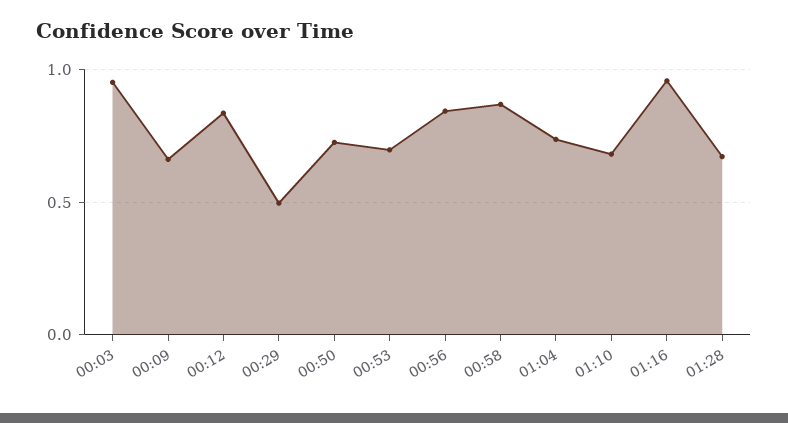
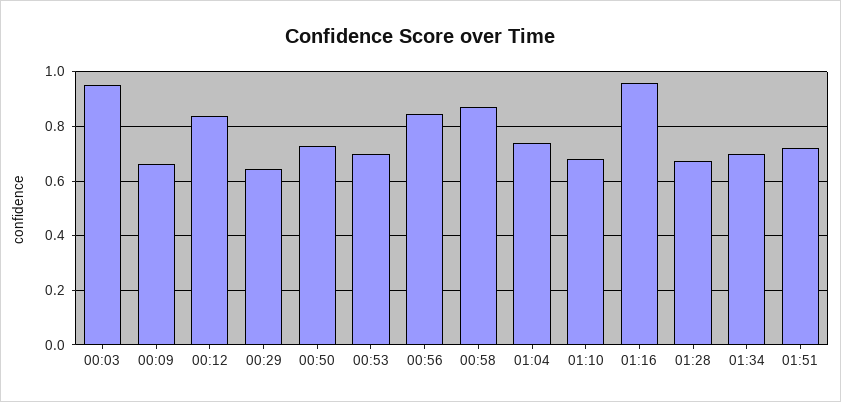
00:29: 0.5 -> 0.65
01:34: none -> 0.7
01:51: none -> 0.725

